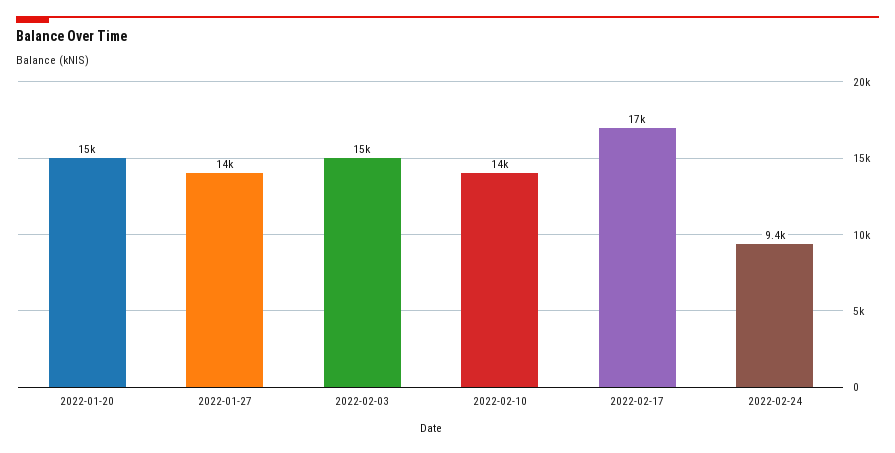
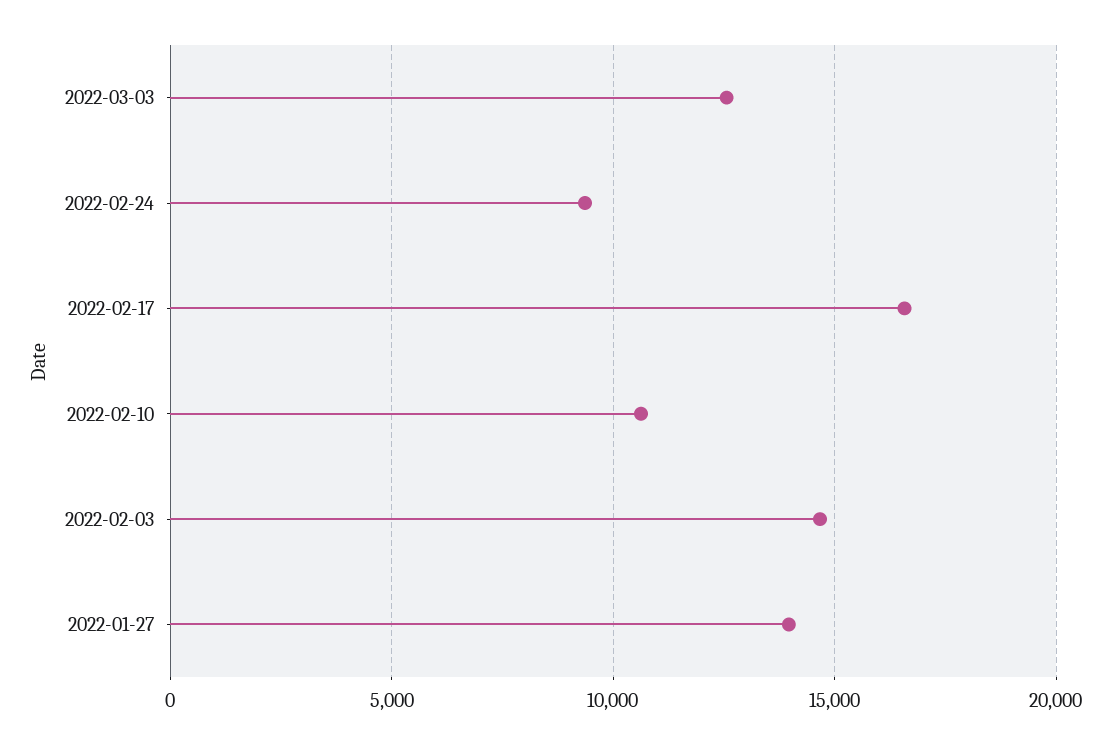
2022-01-20: 15000 -> none
2022-02-10: 14000 -> 10500
2022-03-03: none -> 12500

